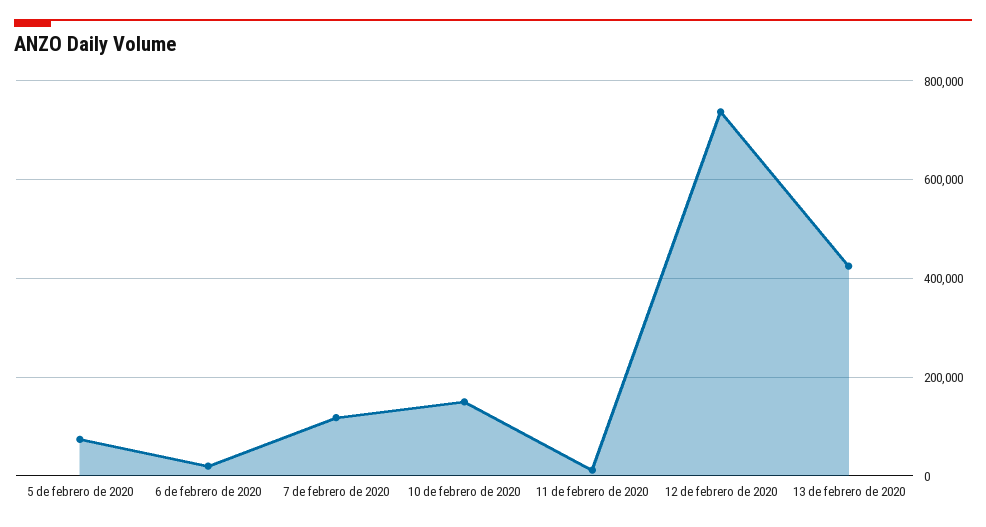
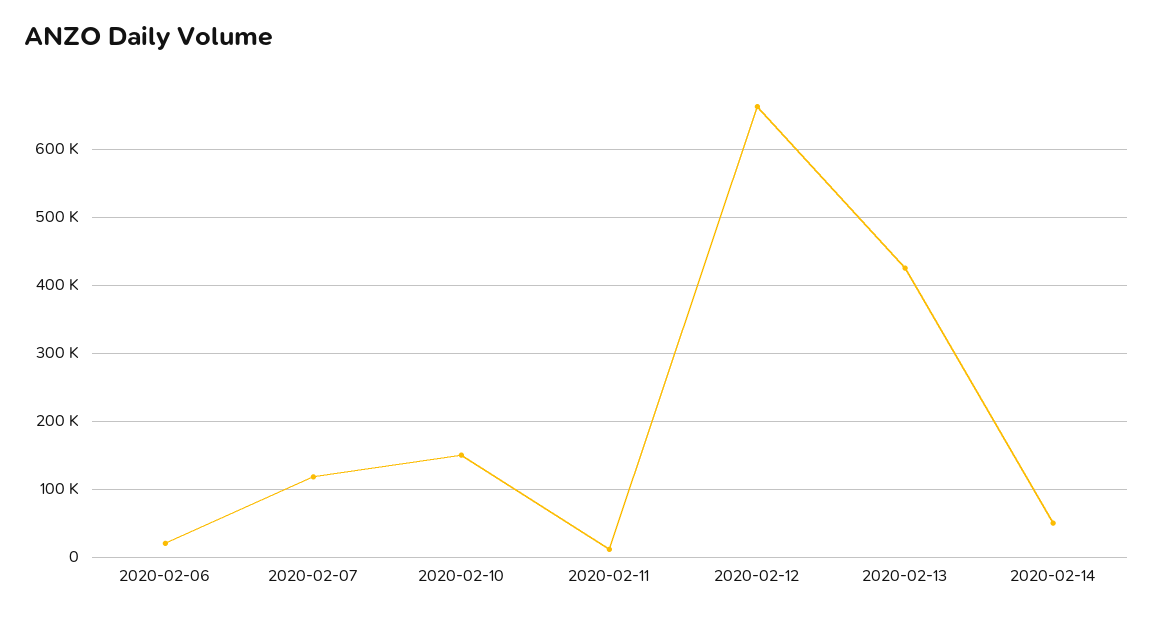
5 de febrero de 2020: 80000 -> none
12 de febrero de 2020: 740000 -> 660000
2020-02-14: none -> 50000

